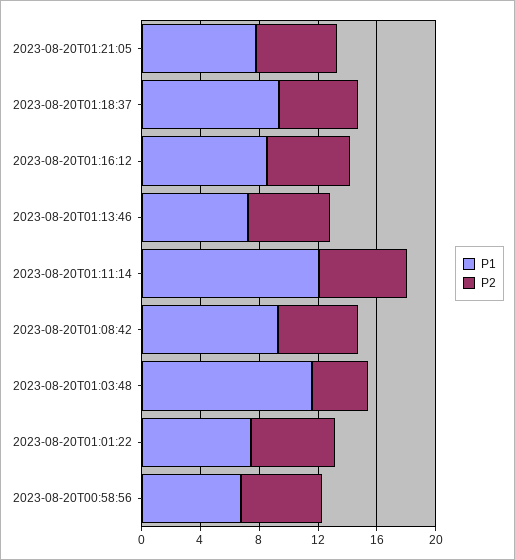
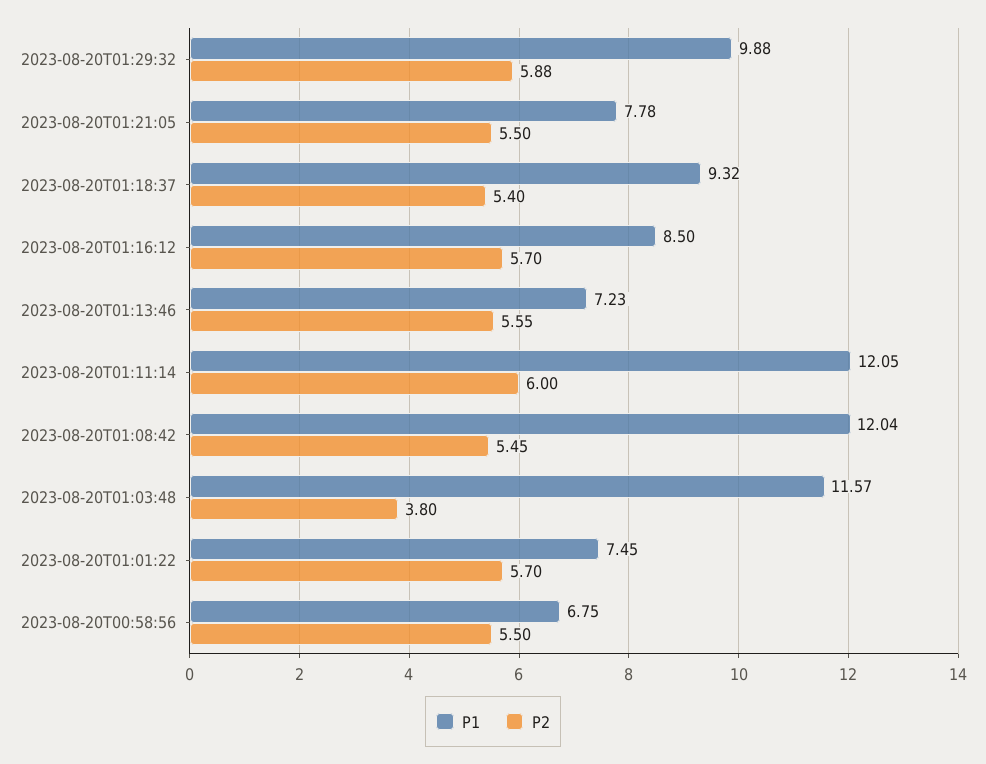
P1, 2023-08-20T01:08:42: 9 -> 12.04
P1, 2023-08-20T01:29:32: none -> 9.88
P2, 2023-08-20T01:29:32: none -> 5.88

